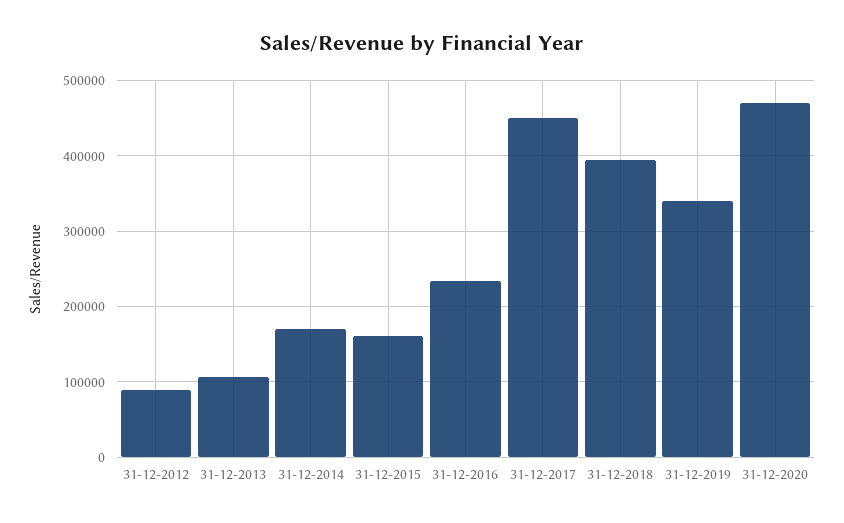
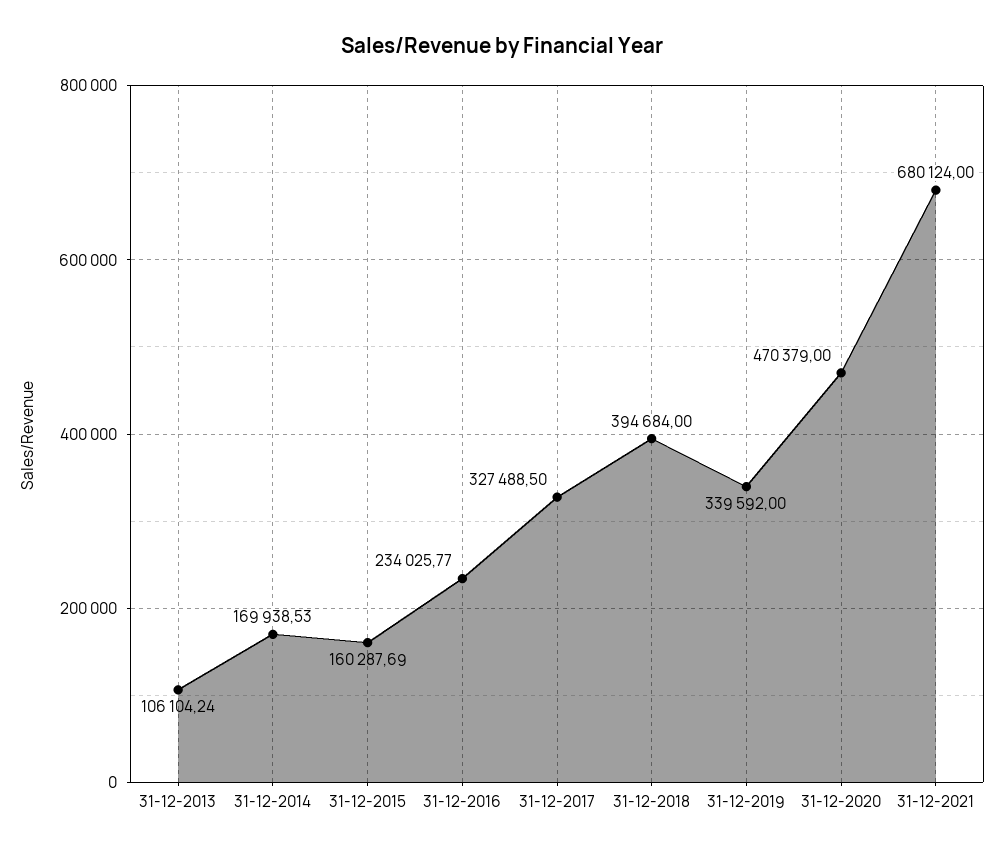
31-12-2012: 90000 -> none
31-12-2017: 450000 -> 327488.5
31-12-2021: none -> 680124

